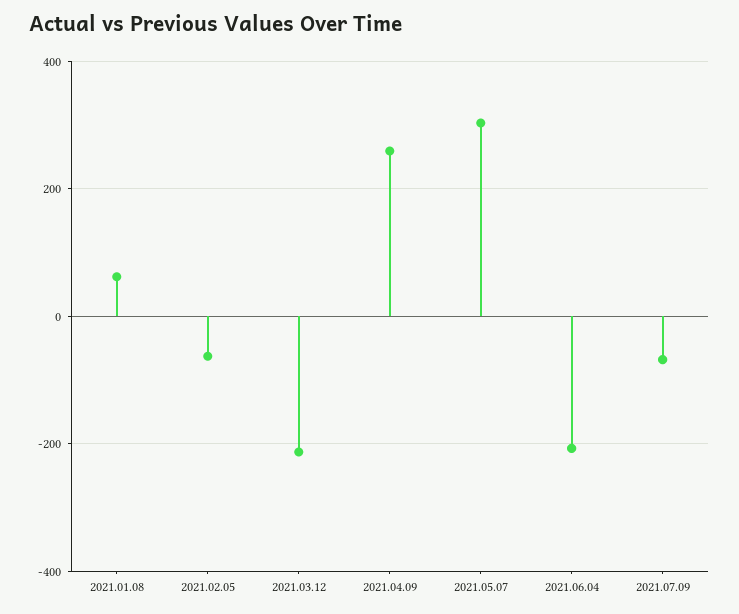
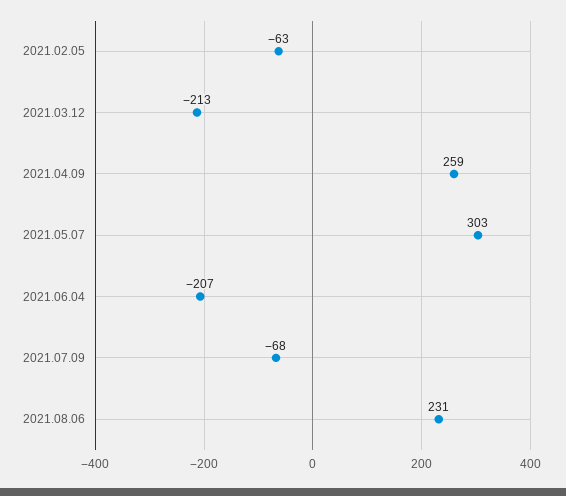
2021.01.08: 60 -> none
2021.08.06: none -> 231

